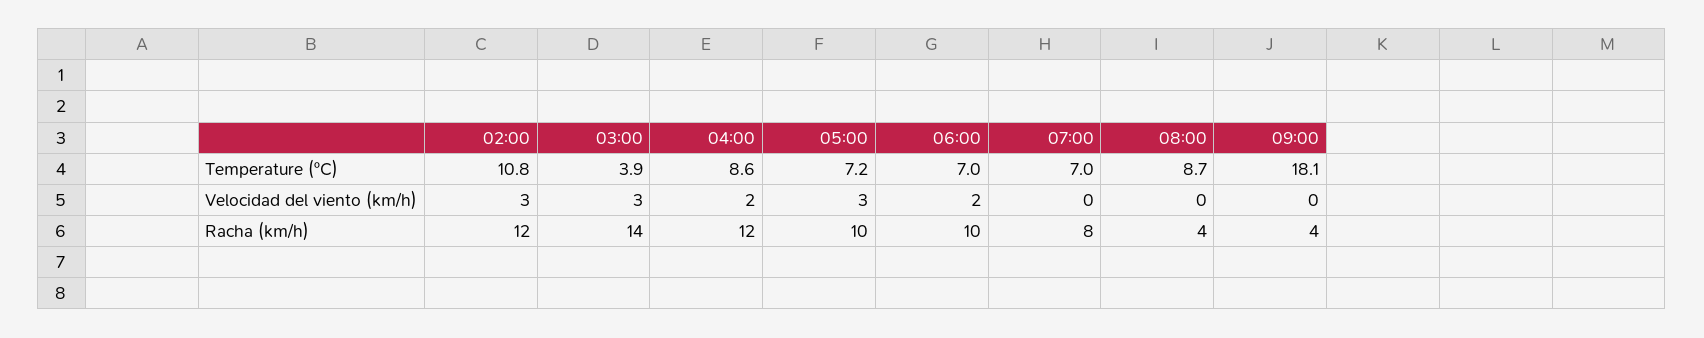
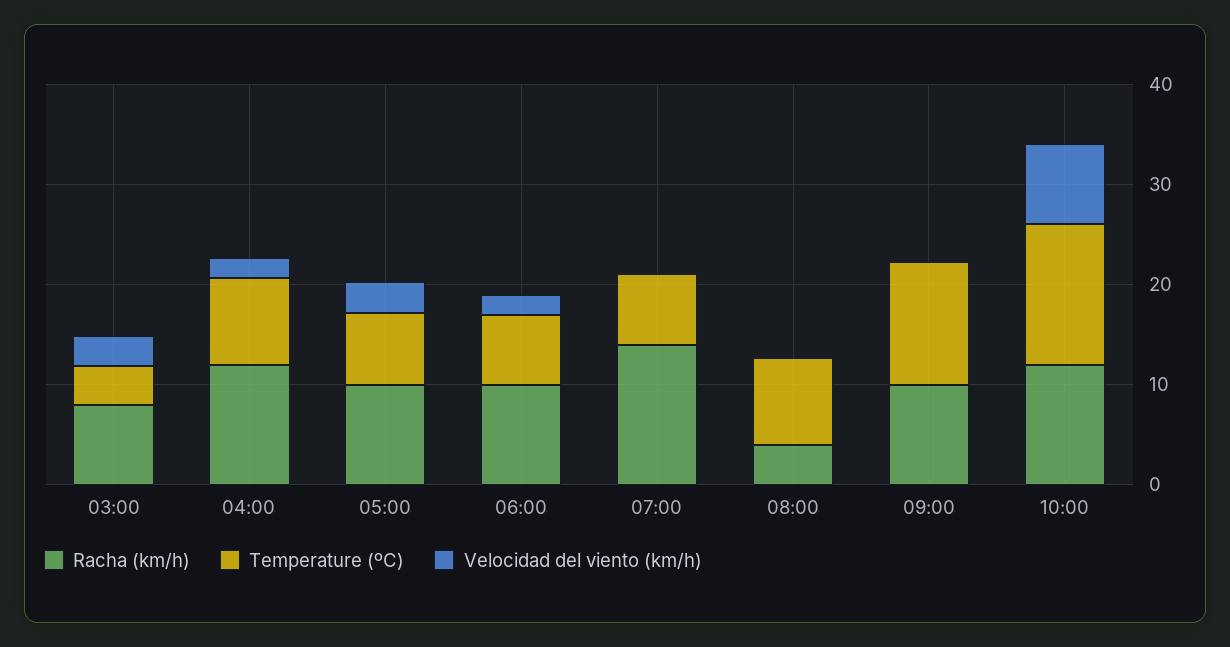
Temperature (ºC), 02:00: 10.8 -> none
Temperature (ºC), 09:00: 18.1 -> 12
Velocidad del viento (km/h), 02:00: 3 -> none
Racha (km/h), 02:00: 12 -> none
Racha (km/h), 03:00: 14 -> 8
Racha (km/h), 07:00: 8 -> 14
Racha (km/h), 09:00: 4 -> 10
Racha (km/h), 10:00: none -> 12
Temperature (ºC), 10:00: none -> 14
Velocidad del viento (km/h), 10:00: none -> 8

